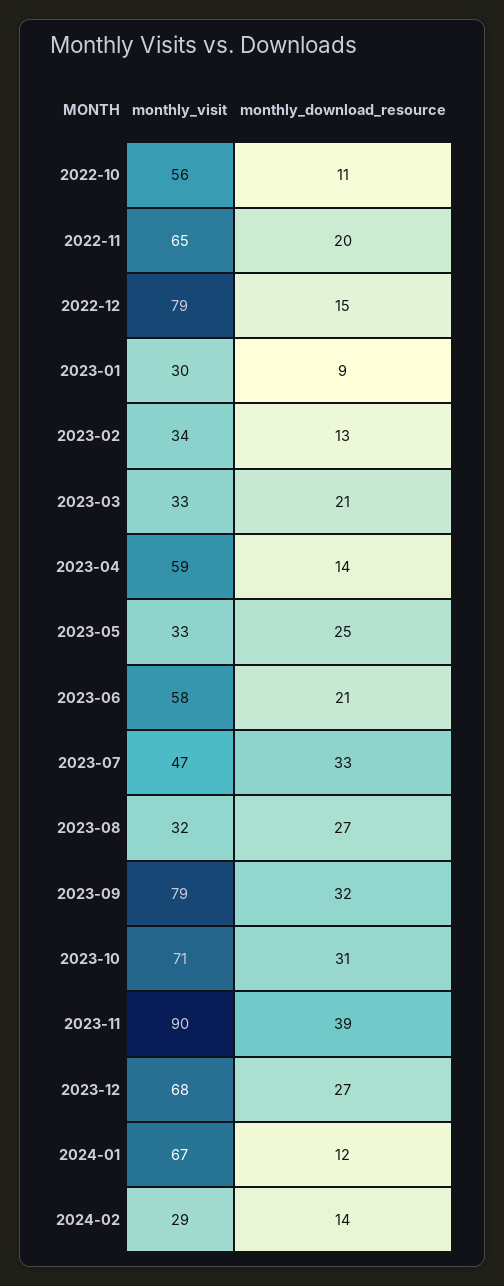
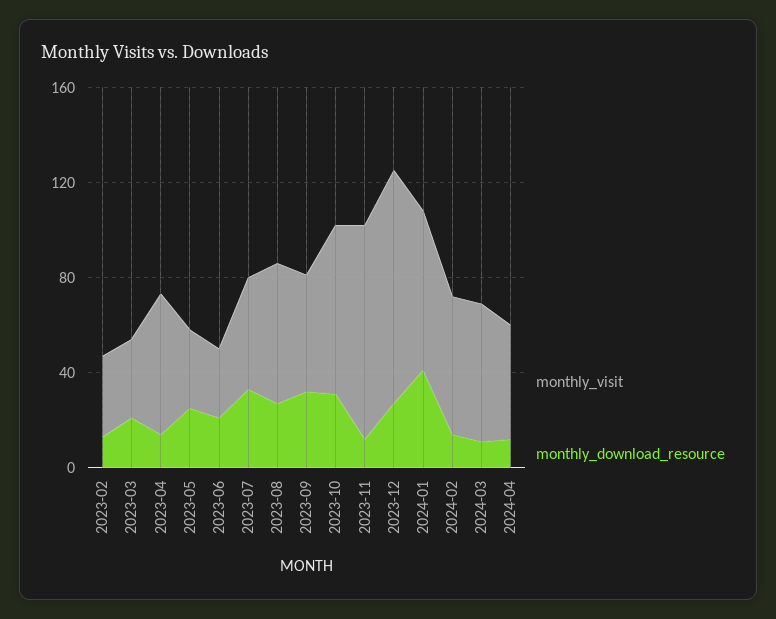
monthly_visit, 2022-10: 56 -> none
monthly_download_resource, 2022-10: 11 -> none
monthly_visit, 2022-11: 65 -> none
monthly_download_resource, 2022-11: 20 -> none
monthly_visit, 2022-12: 79 -> none
monthly_download_resource, 2022-12: 15 -> none
monthly_visit, 2023-01: 30 -> none
monthly_download_resource, 2023-01: 9 -> none
monthly_visit, 2023-06: 58 -> 30
monthly_visit, 2023-08: 32 -> 60
monthly_visit, 2023-09: 79 -> 50
monthly_download_resource, 2023-11: 39 -> 10
monthly_visit, 2023-12: 68 -> 100
monthly_download_resource, 2024-01: 12 -> 40
monthly_visit, 2024-02: 29 -> 60
monthly_visit, 2024-03: none -> 60
monthly_download_resource, 2024-03: none -> 10
monthly_visit, 2024-04: none -> 50
monthly_download_resource, 2024-04: none -> 10

